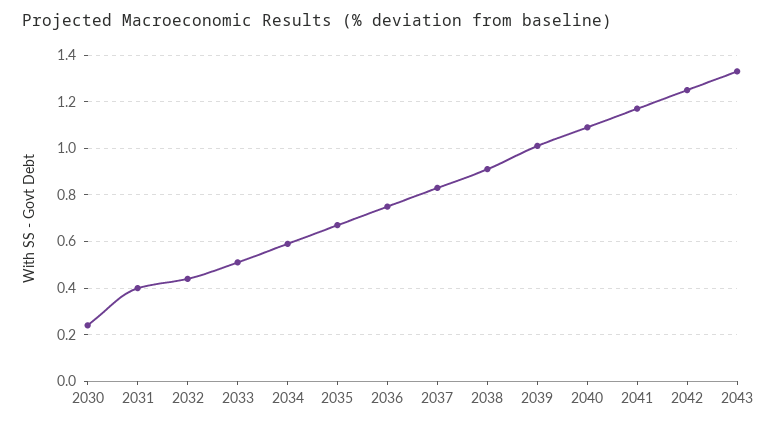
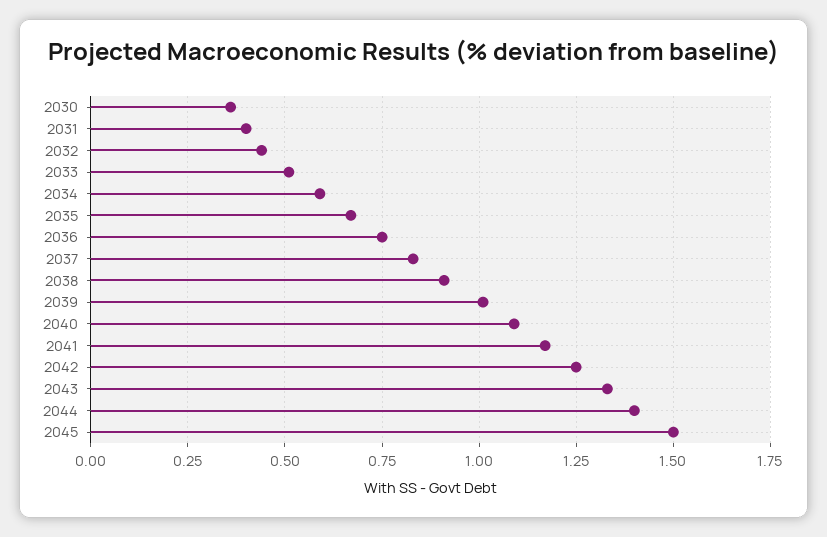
2030: 0.25 -> 0.35
2044: none -> 1.4
2045: none -> 1.5

